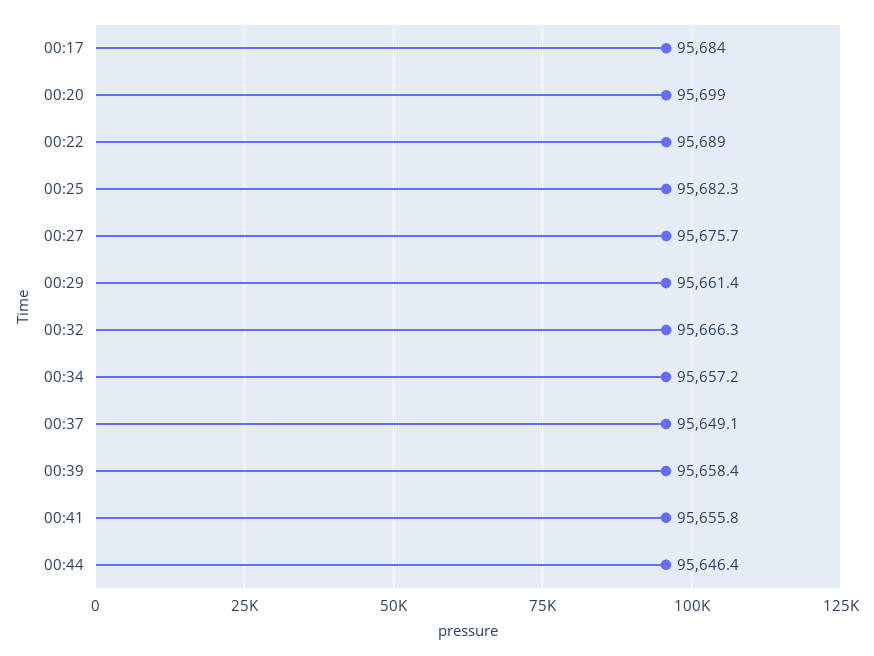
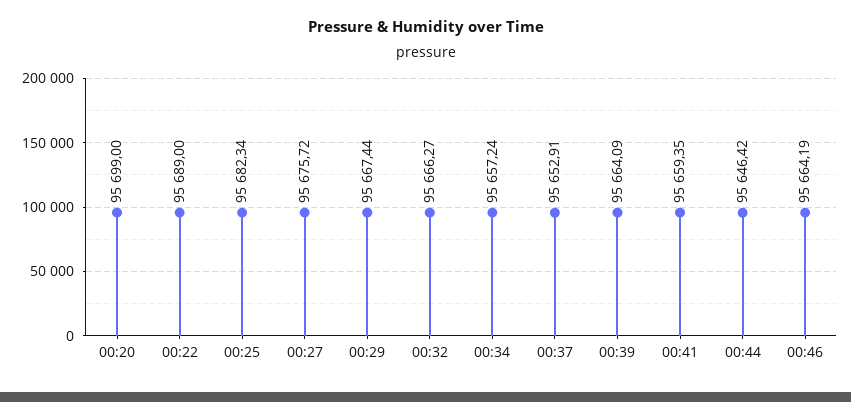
00:17: 95684 -> none
00:29: 95661.4 -> 95667.44
00:37: 95649.1 -> 95652.91
00:39: 95658.4 -> 95664.09
00:41: 95655.8 -> 95659.35
00:46: none -> 95664.19

